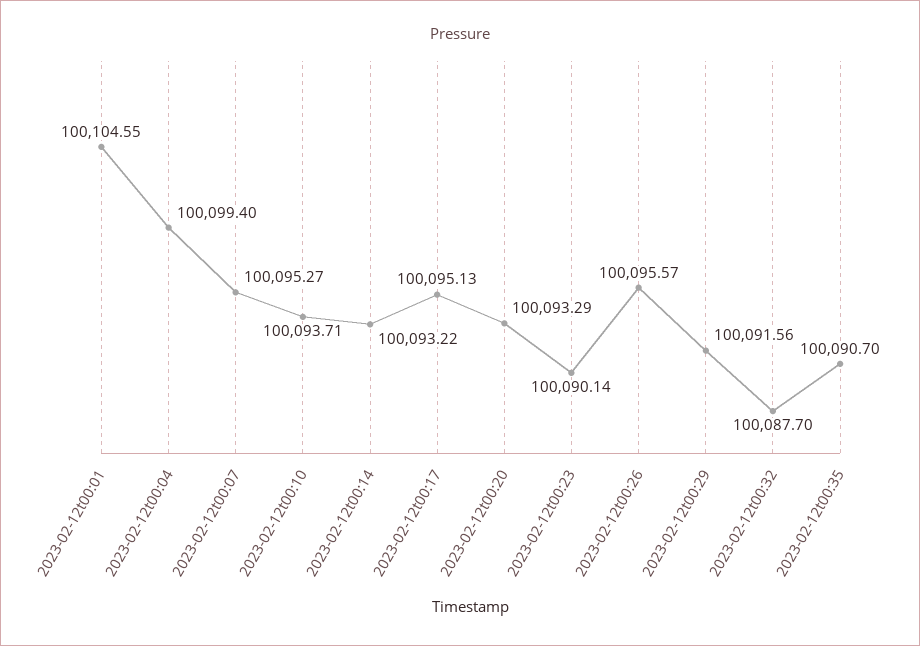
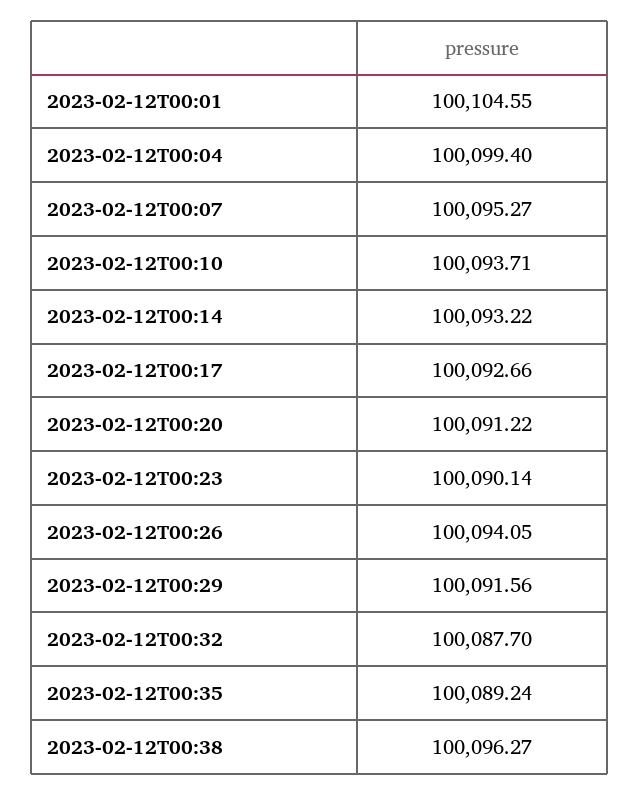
2023-02-12t00:17: 100095.13 -> 100092.66
2023-02-12t00:20: 100093.29 -> 100091.22
2023-02-12t00:26: 100095.57 -> 100094.05
2023-02-12t00:35: 100090.7 -> 100089.24
2023-02-12T00:38: none -> 100096.27

